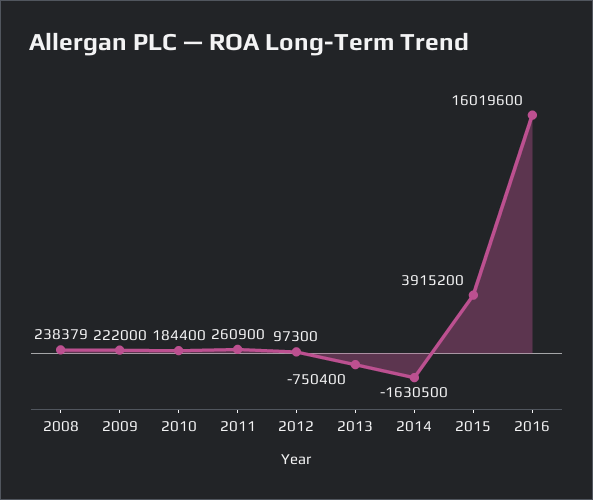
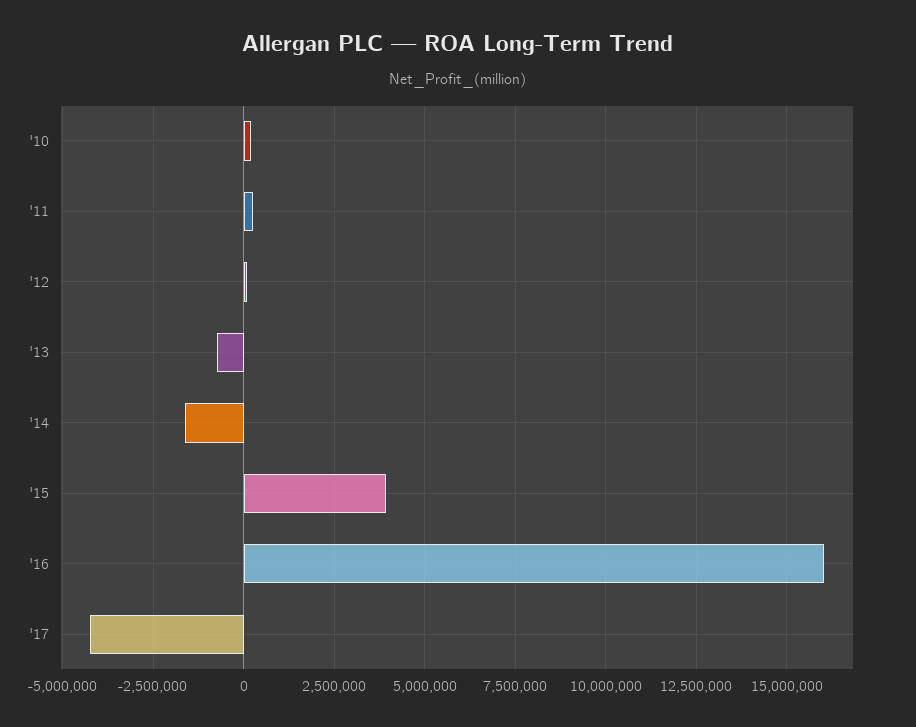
2008: 238379 -> none
2009: 222000 -> none
'17: none -> -4250000

